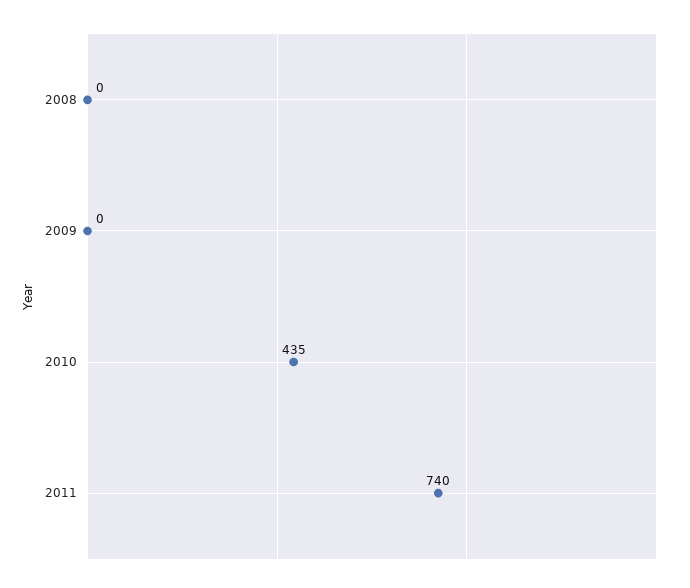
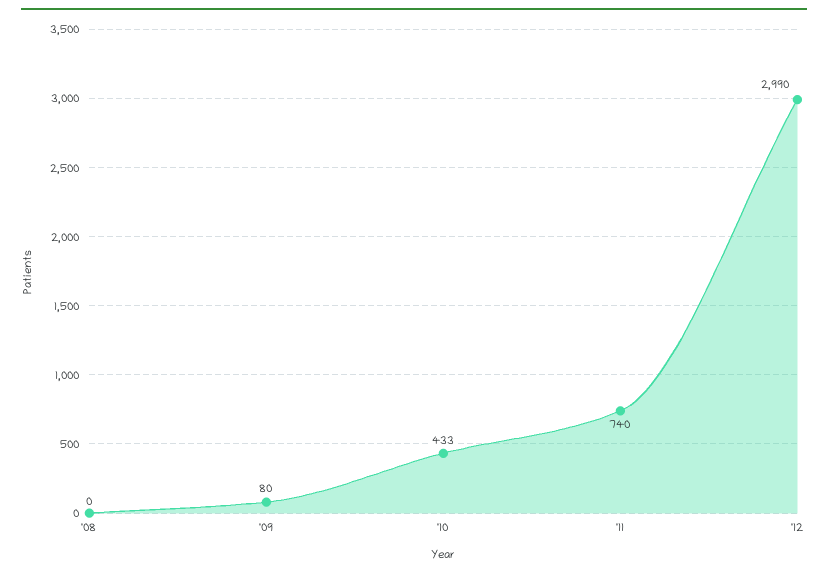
2009: 0 -> 80
2010: 435 -> 433
'12: none -> 2990

